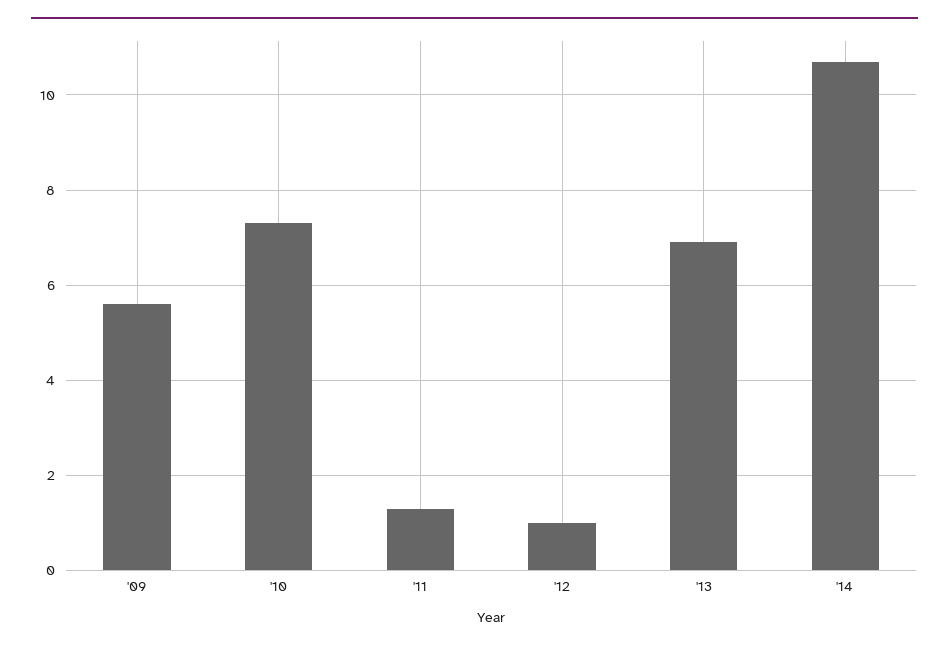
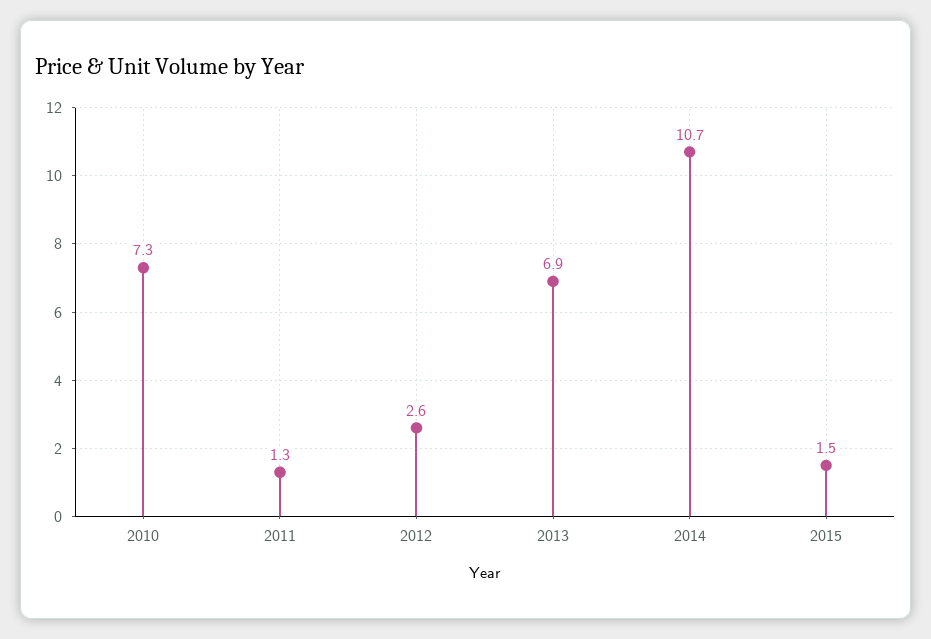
'09: 5.5 -> none
'12: 1 -> 2.6
2015: none -> 1.5

